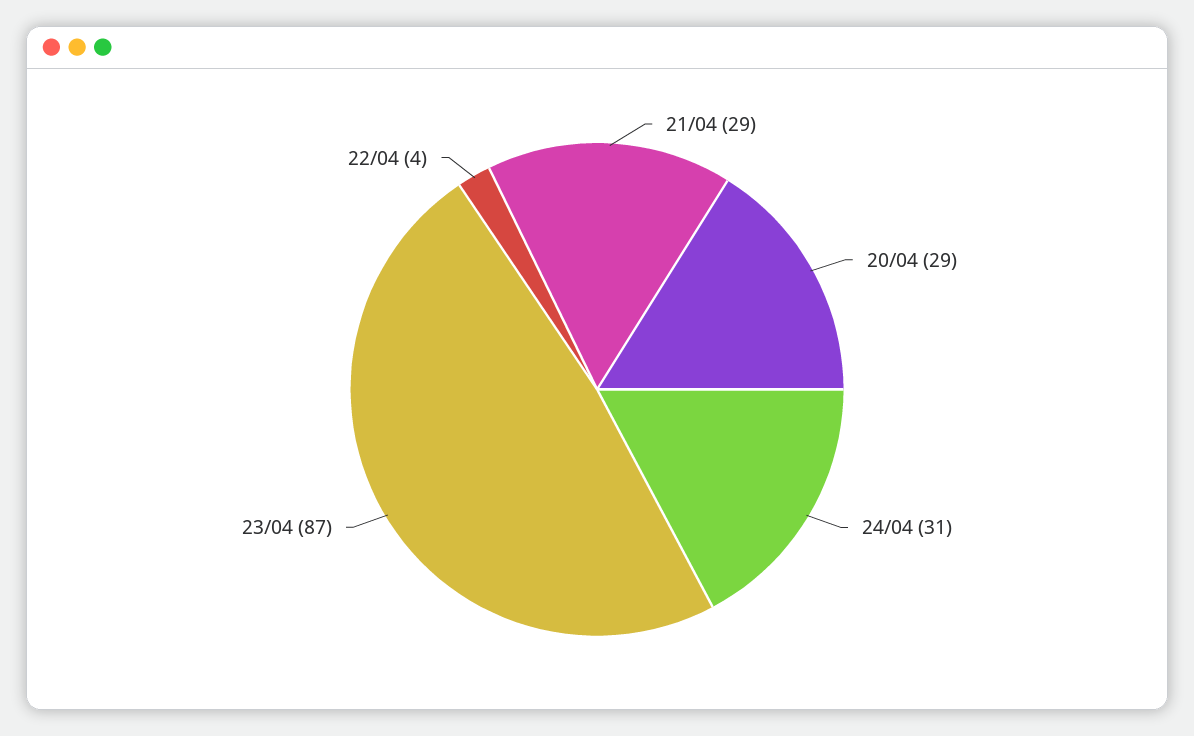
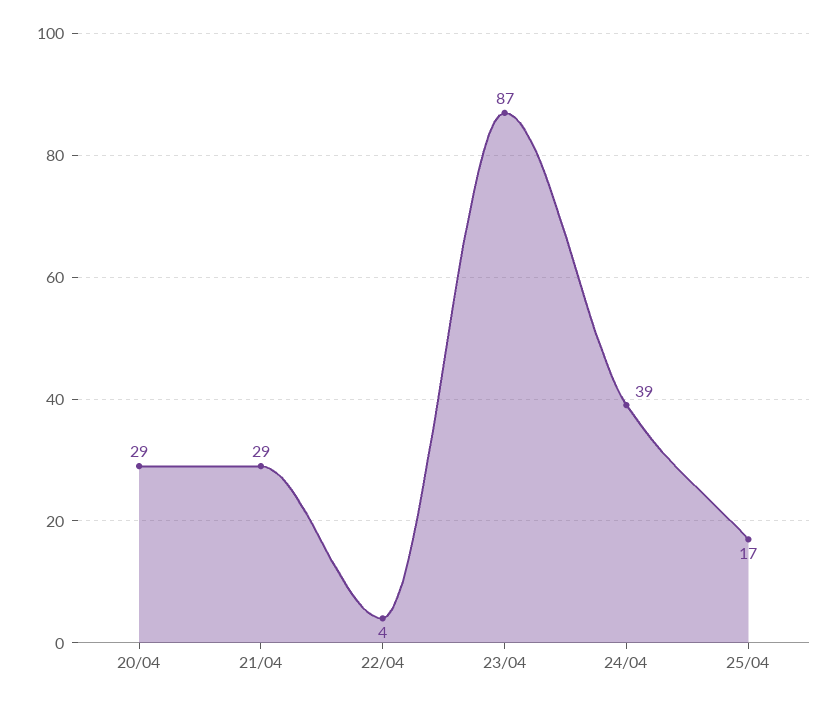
24/04: 31 -> 39
25/04: none -> 17

